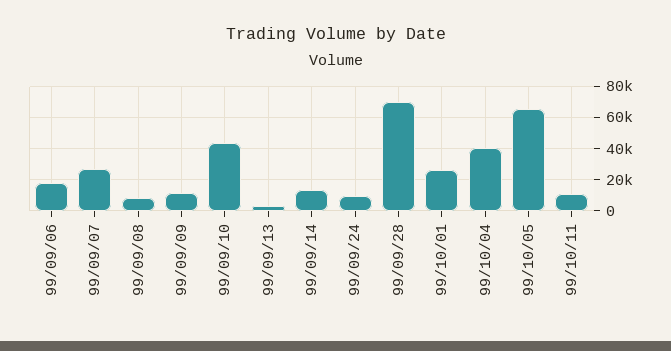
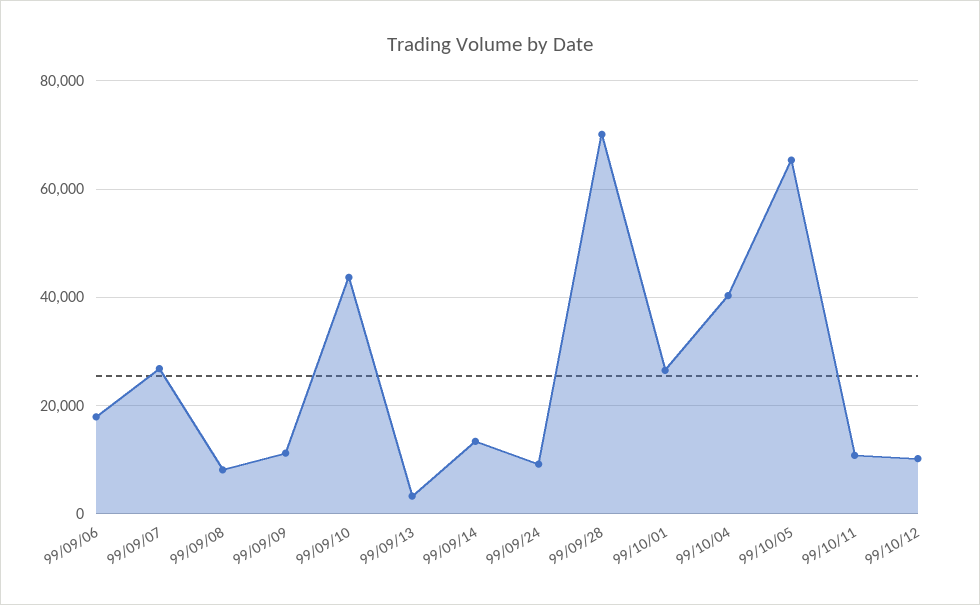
99/10/12: none -> 10000

